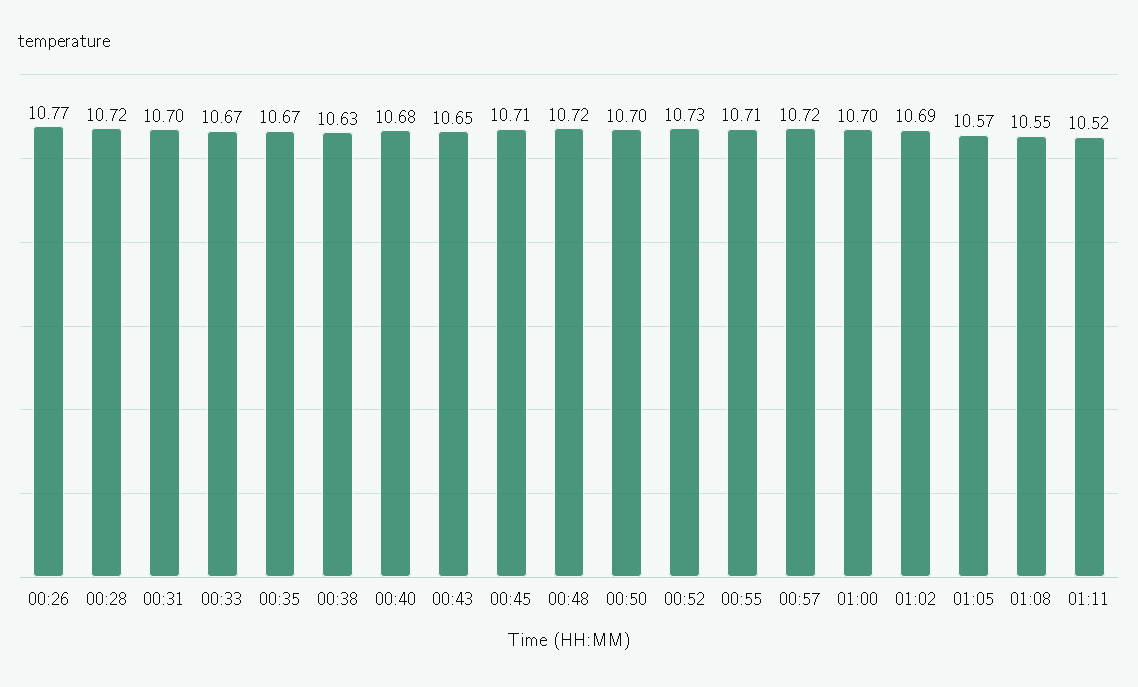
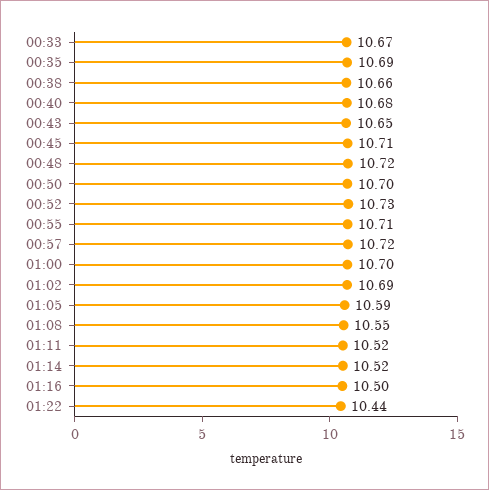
00:26: 10.77 -> none
00:28: 10.72 -> none
00:31: 10.7 -> none
00:35: 10.67 -> 10.69
00:38: 10.63 -> 10.66
01:05: 10.57 -> 10.59
01:14: none -> 10.52
01:16: none -> 10.5
01:22: none -> 10.44

